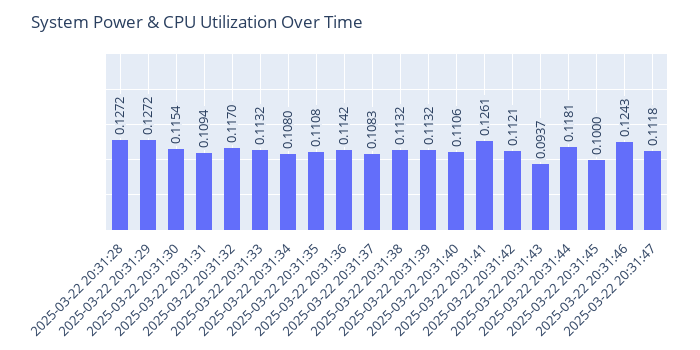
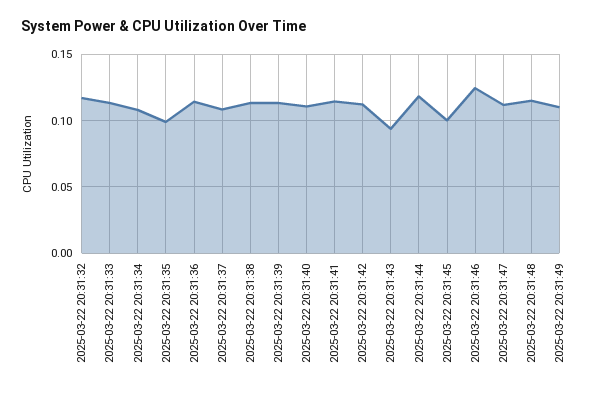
2025-03-22 20:31:28: 0.1272 -> none
2025-03-22 20:31:29: 0.1272 -> none
2025-03-22 20:31:30: 0.1154 -> none
2025-03-22 20:31:31: 0.1094 -> none
2025-03-22 20:31:35: 0.1108 -> 0.1
2025-03-22 20:31:41: 0.1261 -> 0.115
2025-03-22 20:31:48: none -> 0.115
2025-03-22 20:31:49: none -> 0.11

